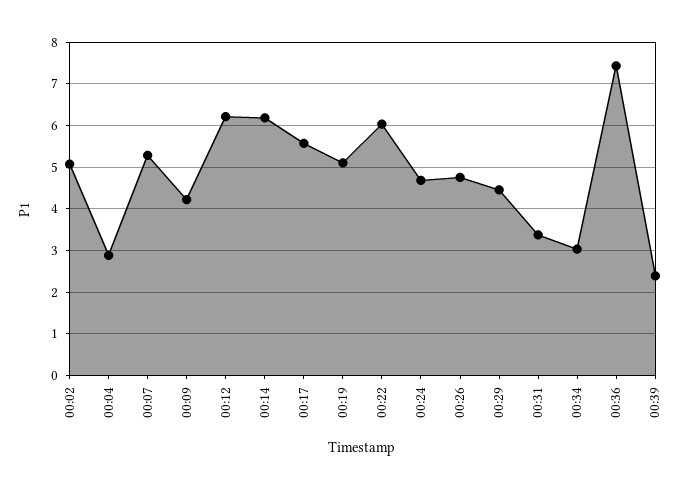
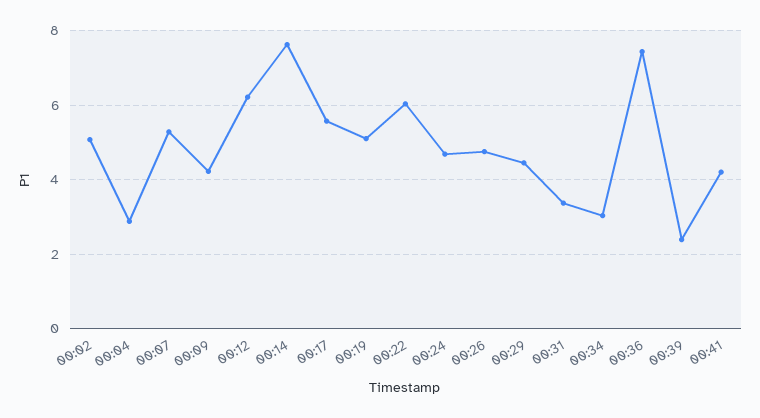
00:14: 6.2 -> 7.6
00:41: none -> 4.2

